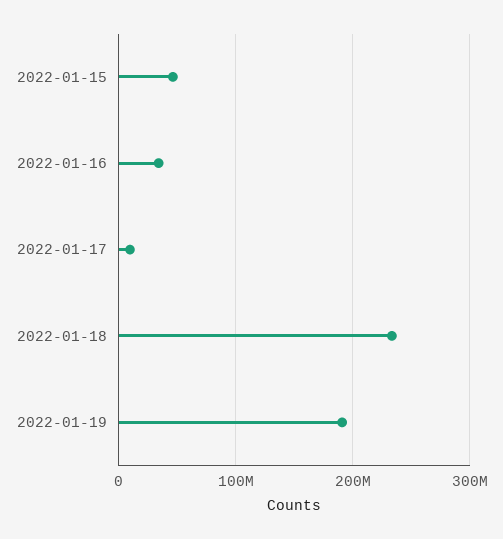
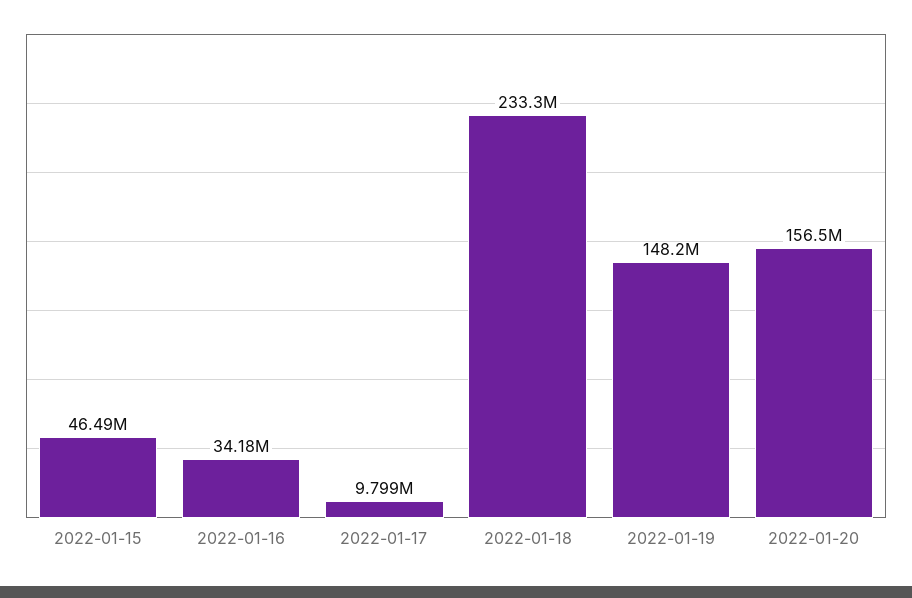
2022-01-19: 190000000 -> 148200000
2022-01-20: none -> 156500000

